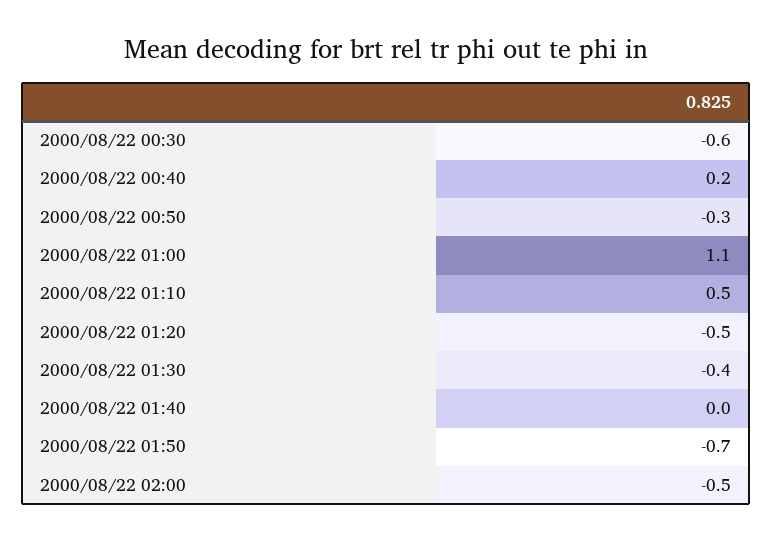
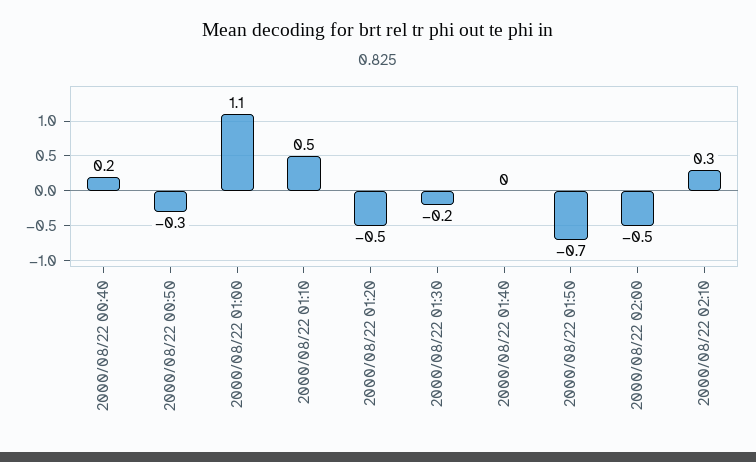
2000/08/22 00:30: -0.6 -> none
2000/08/22 01:30: -0.4 -> -0.2
2000/08/22 02:10: none -> 0.3

